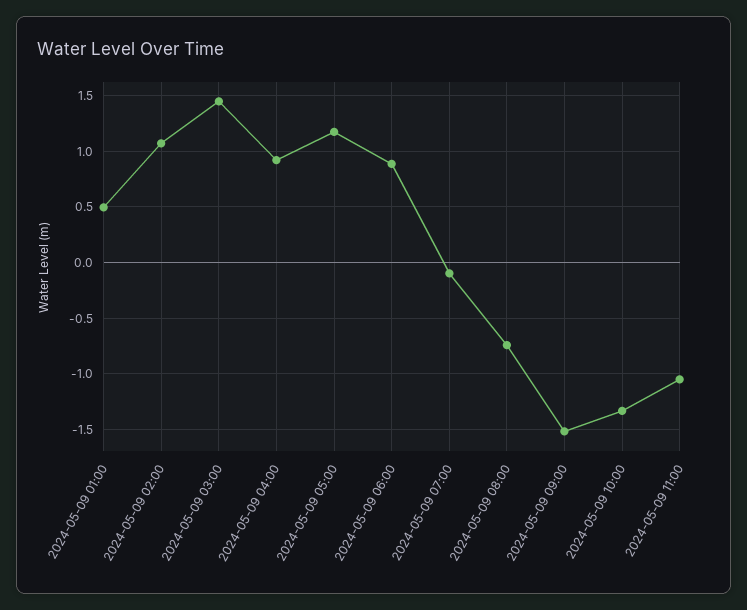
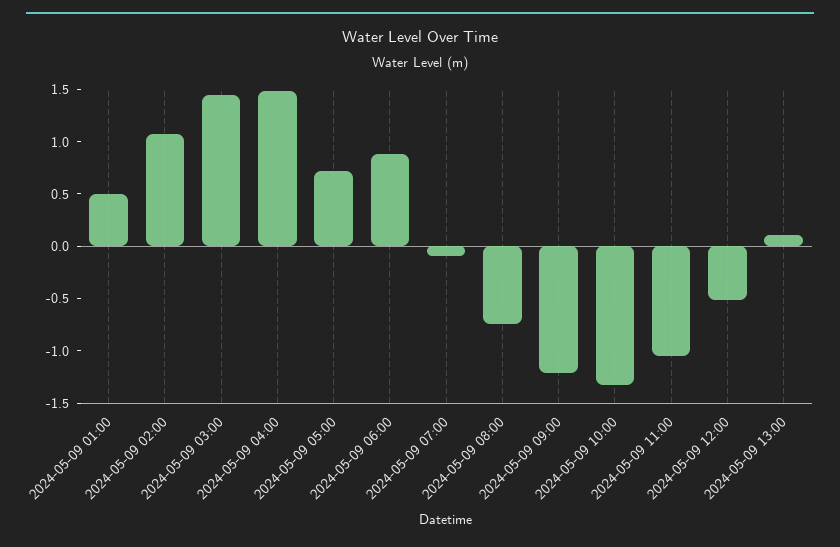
2024-05-09 04:00: 0.9 -> 1.5
2024-05-09 05:00: 1.2 -> 0.7
2024-05-09 09:00: -1.5 -> -1.2
2024-05-09 12:00: none -> -0.5
2024-05-09 13:00: none -> 0.1

